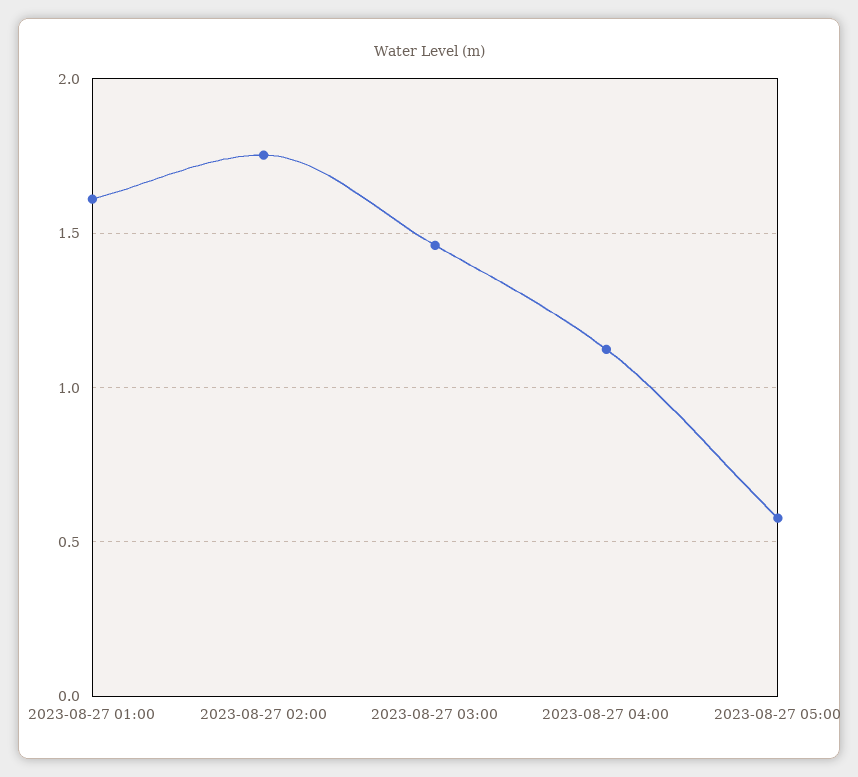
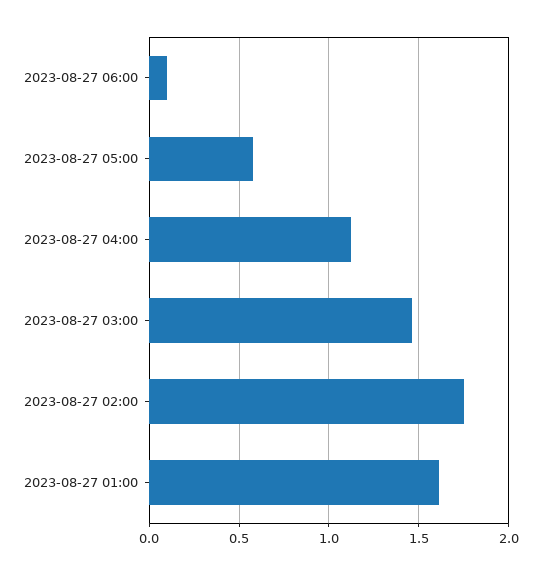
2023-08-27 06:00: none -> 0.1

